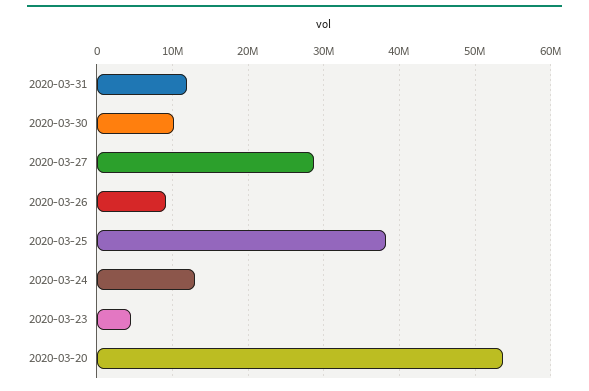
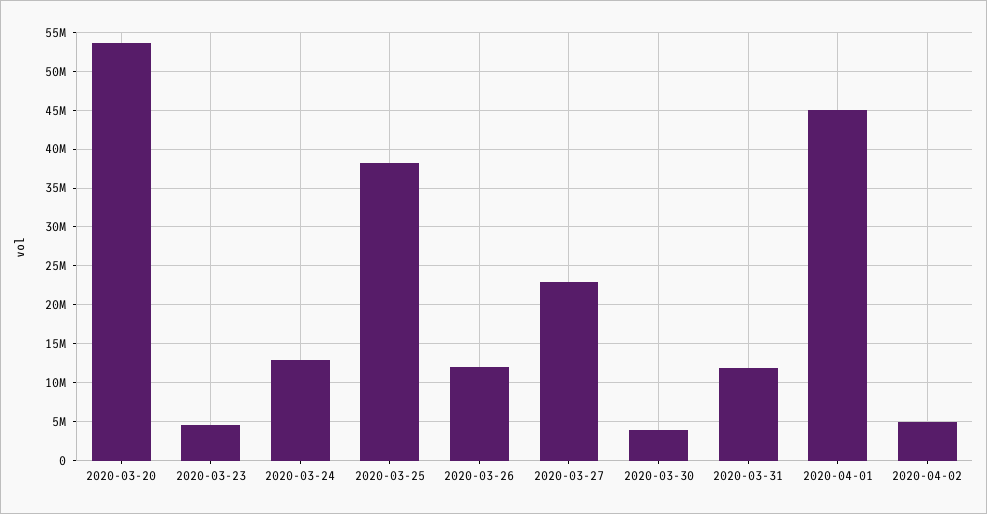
2020-03-30: 10000000 -> 4000000
2020-03-27: 29000000 -> 23000000
2020-03-26: 9000000 -> 12000000
2020-04-01: none -> 45000000
2020-04-02: none -> 5000000

